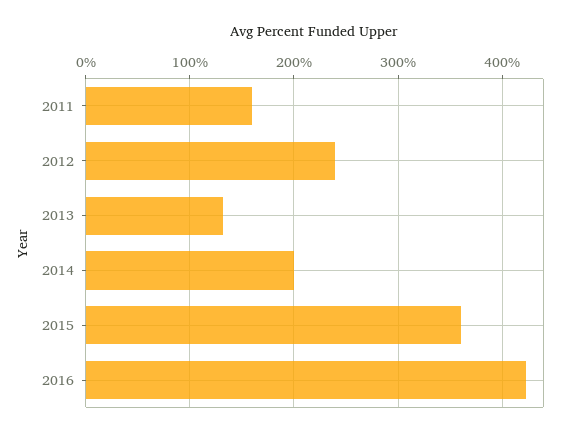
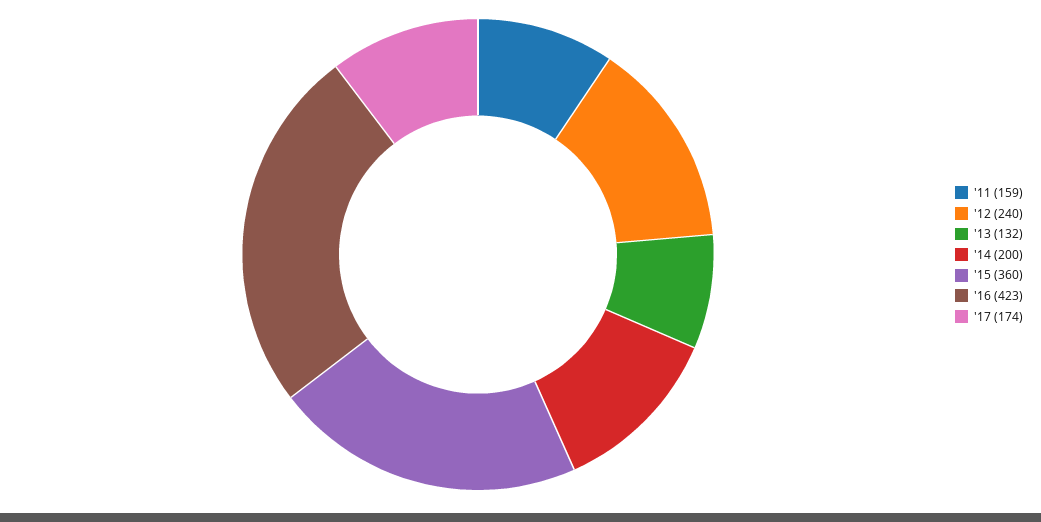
'17: none -> 174

